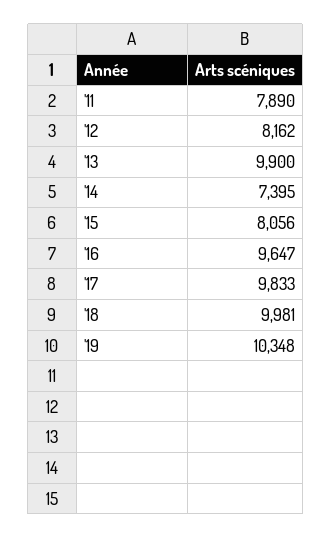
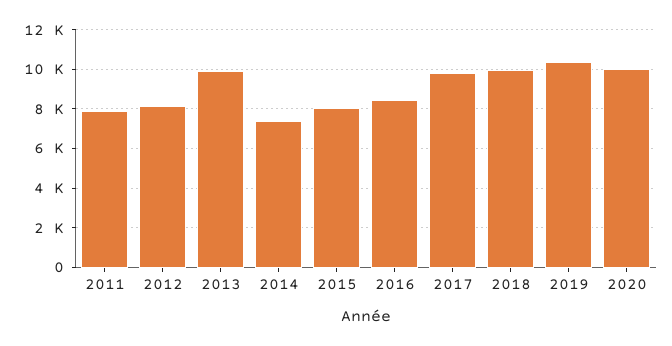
'16: 9647 -> 8500
2020: none -> 10000

